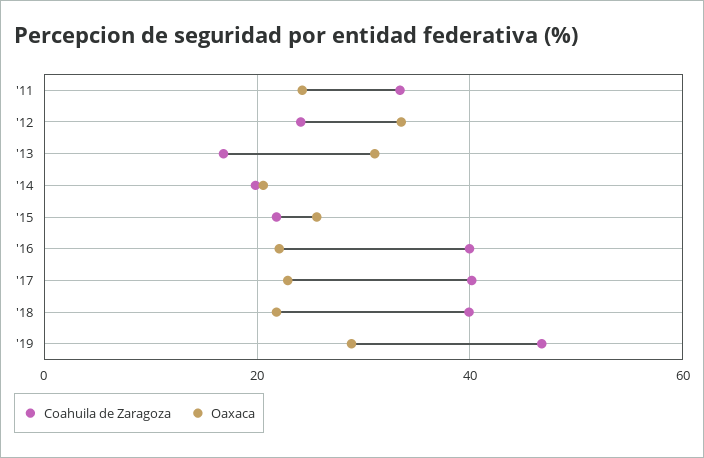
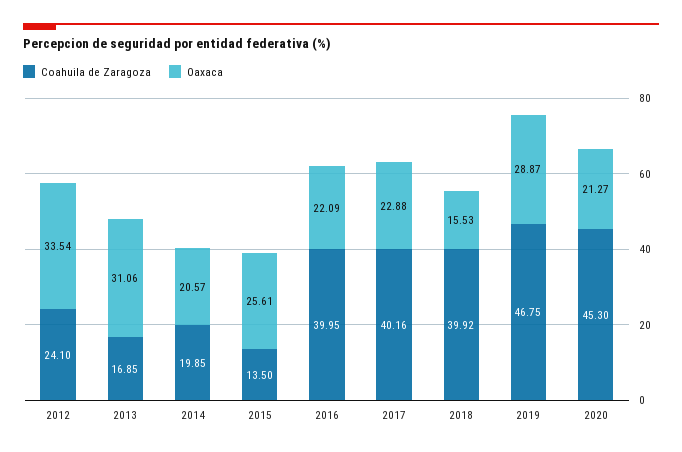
Coahuila de Zaragoza, '11: 34 -> none
Oaxaca, '11: 24 -> none
Coahuila de Zaragoza, '15: 22 -> 13.5
Oaxaca, '18: 22 -> 15.53
Coahuila de Zaragoza, 2020: none -> 45.3
Oaxaca, 2020: none -> 21.27

